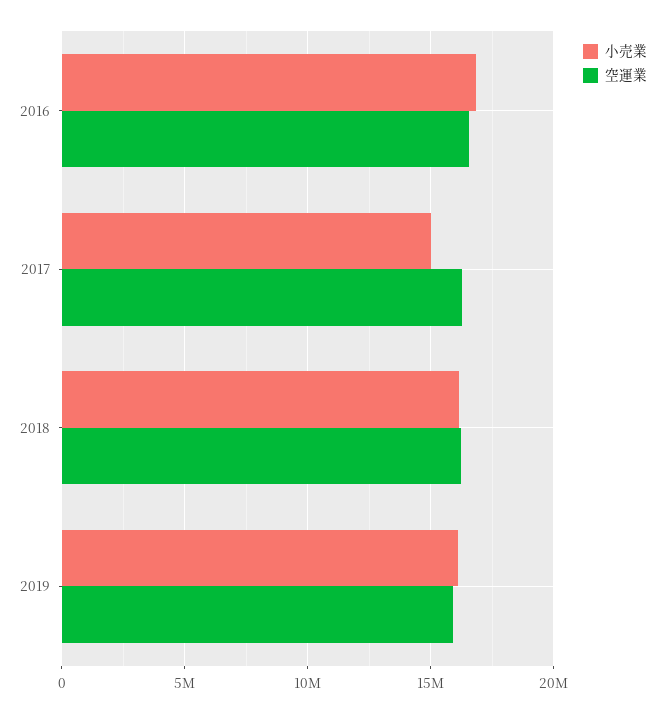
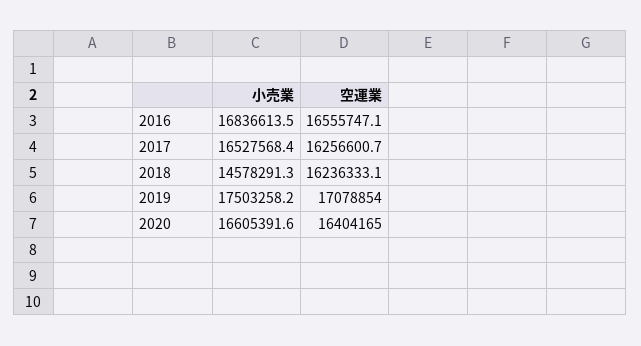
小売業, 2017: 15000000 -> 16527568.4
小売業, 2018: 16000000 -> 14578291.3
小売業, 2019: 16000000 -> 17503258.2
空運業, 2019: 16000000 -> 17078854
小売業, 2020: none -> 16605391.6
空運業, 2020: none -> 16404165

